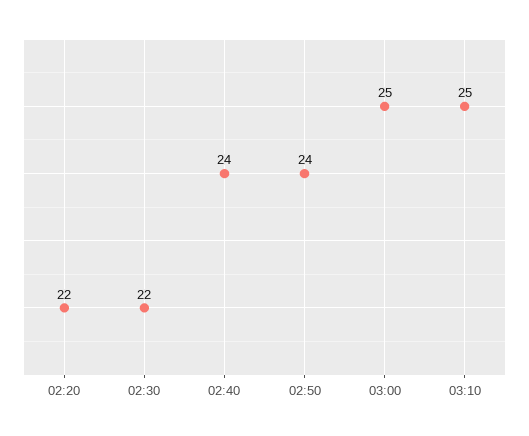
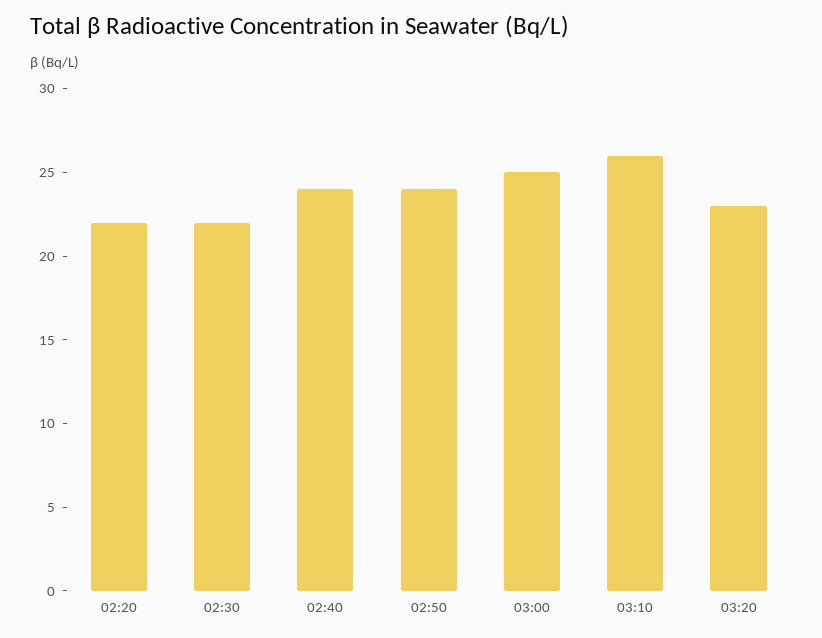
03:10: 25 -> 26
03:20: none -> 23

